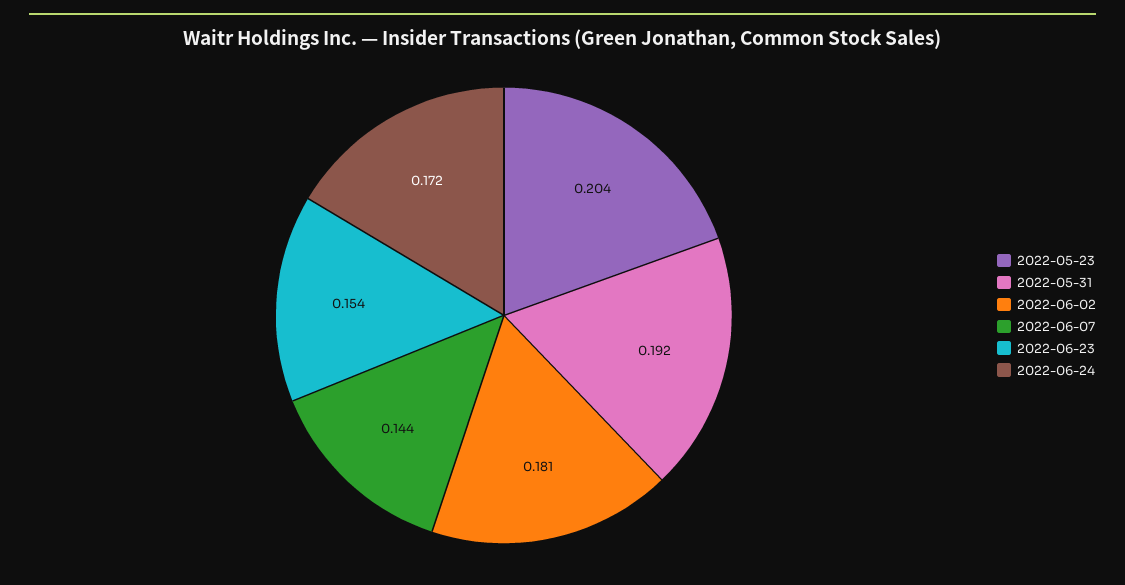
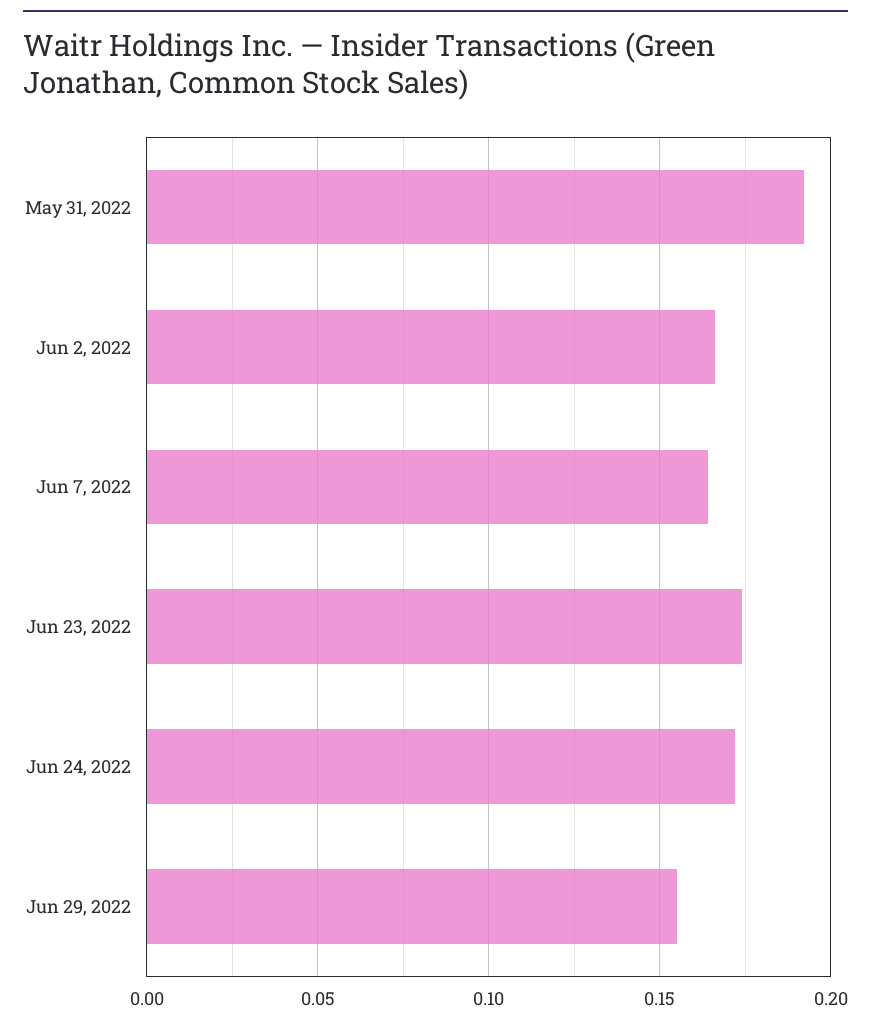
2022-05-23: 0.204 -> none
2022-06-02: 0.181 -> 0.165
2022-06-07: 0.144 -> 0.165
2022-06-23: 0.154 -> 0.175
Jun 29, 2022: none -> 0.155

